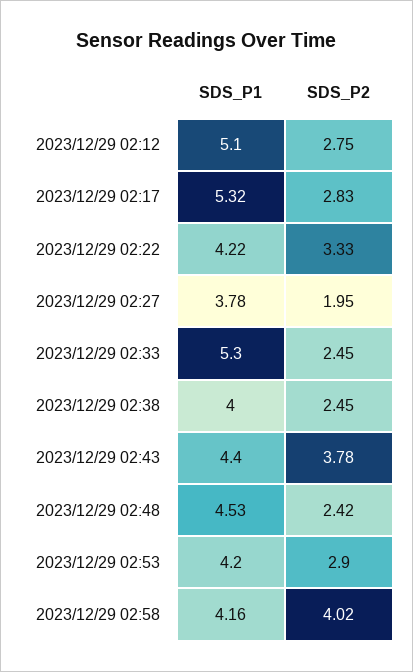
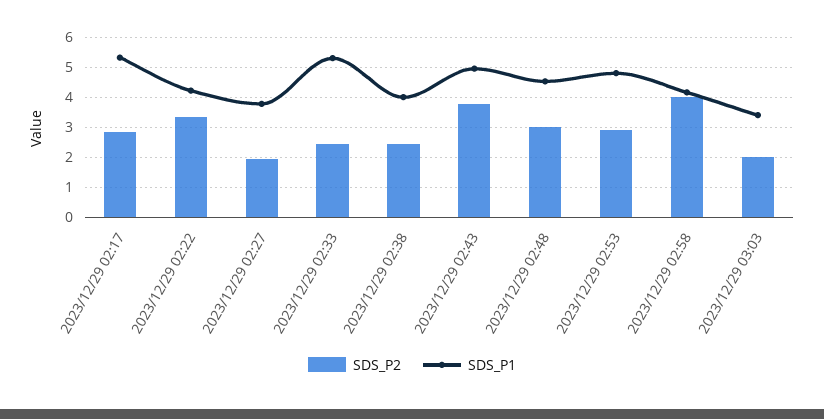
SDS_P1, 2023/12/29 02:12: 5.1 -> none
SDS_P2, 2023/12/29 02:12: 2.75 -> none
SDS_P1, 2023/12/29 02:43: 4.4 -> 5
SDS_P2, 2023/12/29 02:48: 2.42 -> 3
SDS_P1, 2023/12/29 02:53: 4.2 -> 4.8
SDS_P2, 2023/12/29 03:03: none -> 2
SDS_P1, 2023/12/29 03:03: none -> 3.4

